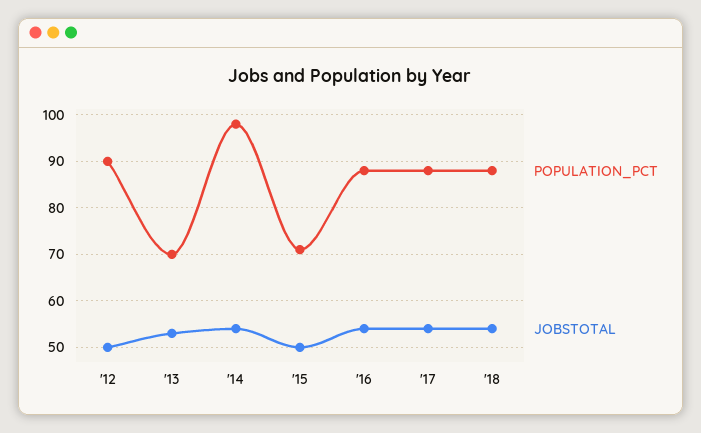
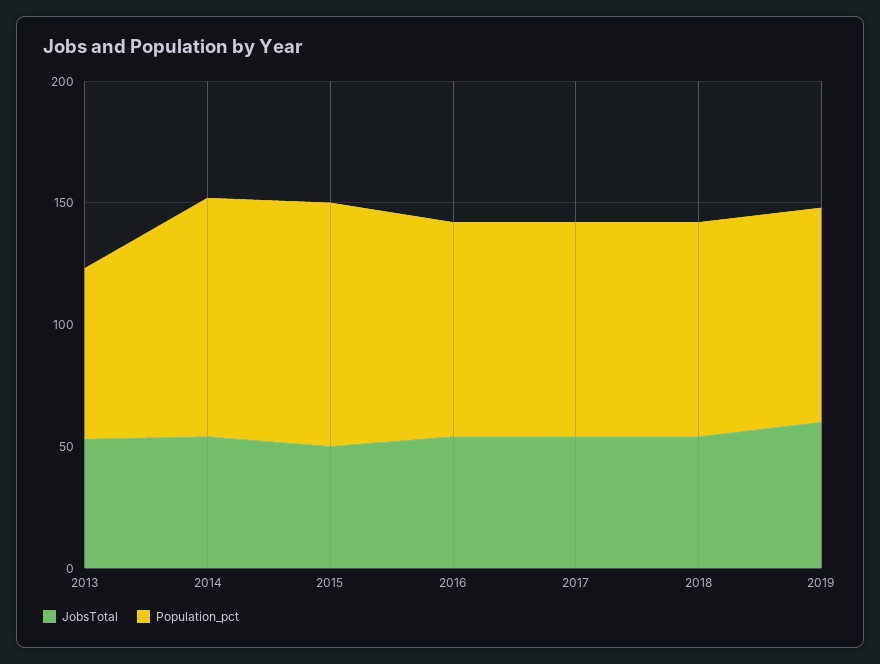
POPULATION_PCT, '12: 90 -> none
JOBSTOTAL, '12: 50 -> none
POPULATION_PCT, '15: 70 -> 100
JOBSTOTAL, 2019: none -> 60
POPULATION_PCT, 2019: none -> 90

